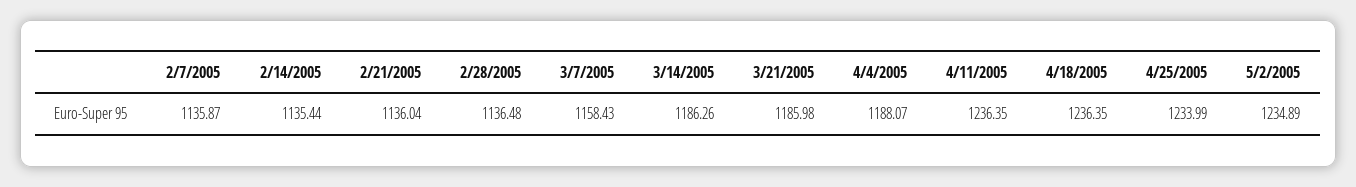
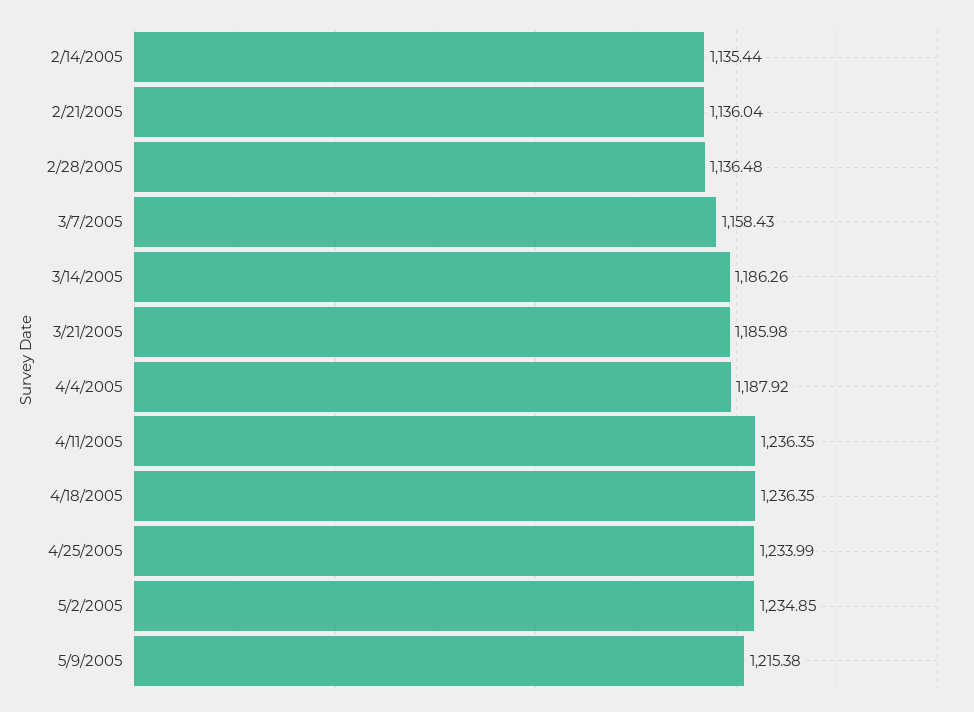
2/7/2005: 1135.87 -> none
4/4/2005: 1188.07 -> 1187.92
5/2/2005: 1234.89 -> 1234.85
5/9/2005: none -> 1215.38

